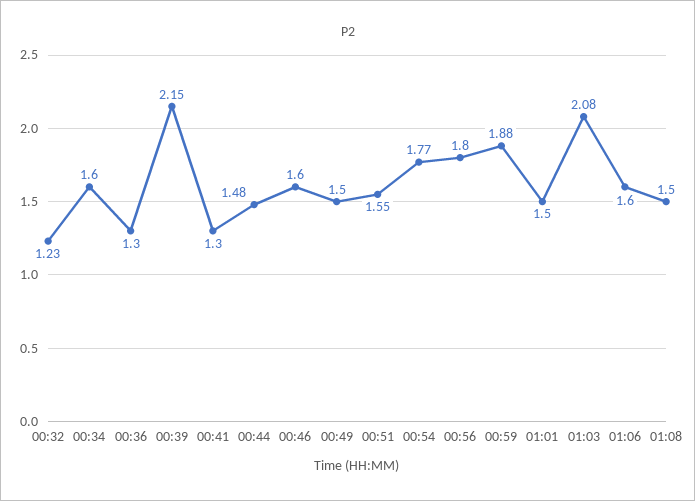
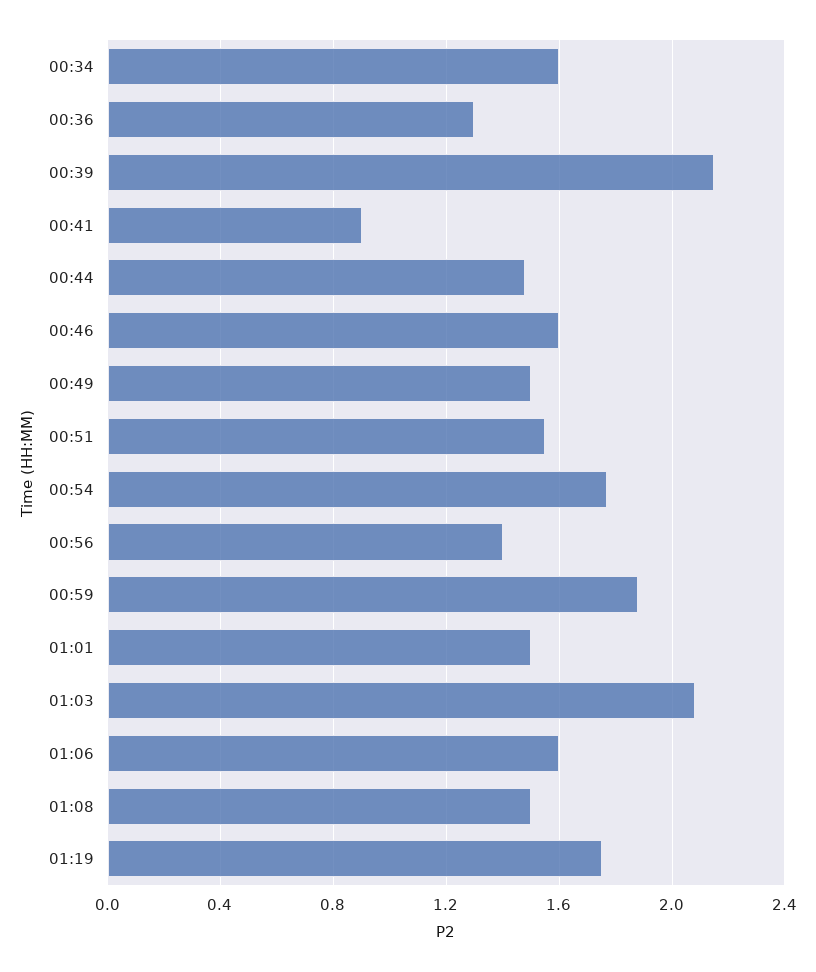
00:32: 1.23 -> none
00:41: 1.3 -> 0.9
00:56: 1.8 -> 1.4
01:19: none -> 1.75

